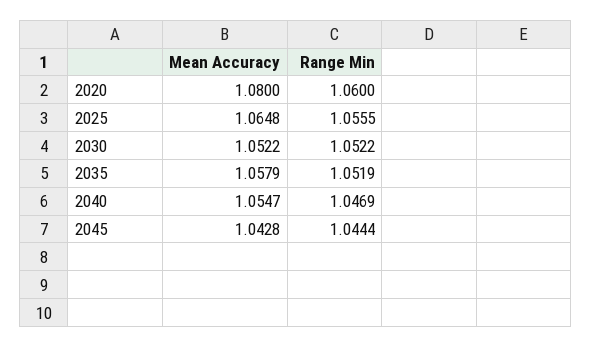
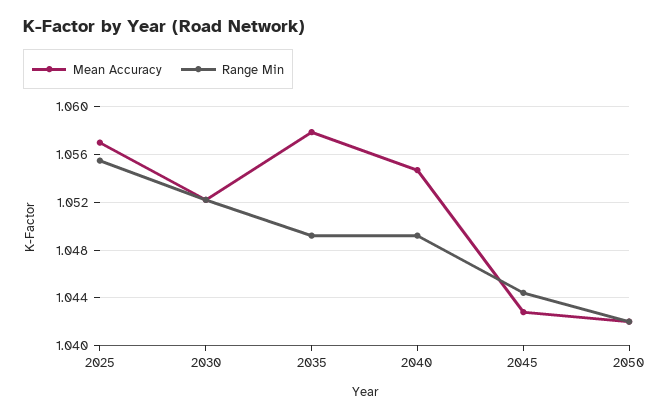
Mean Accuracy, 2020: 1.08 -> none
Range Min, 2020: 1.06 -> none
Mean Accuracy, 2025: 1.0648 -> 1.057
Range Min, 2035: 1.0519 -> 1.049
Range Min, 2040: 1.0469 -> 1.049
Mean Accuracy, 2050: none -> 1.042
Range Min, 2050: none -> 1.042

